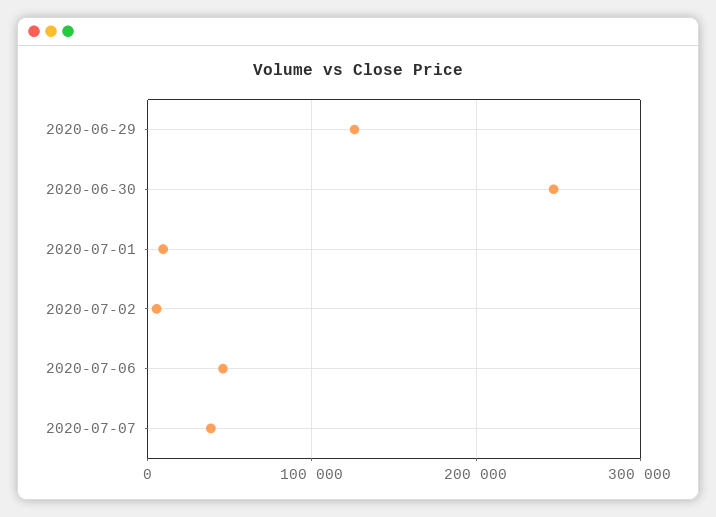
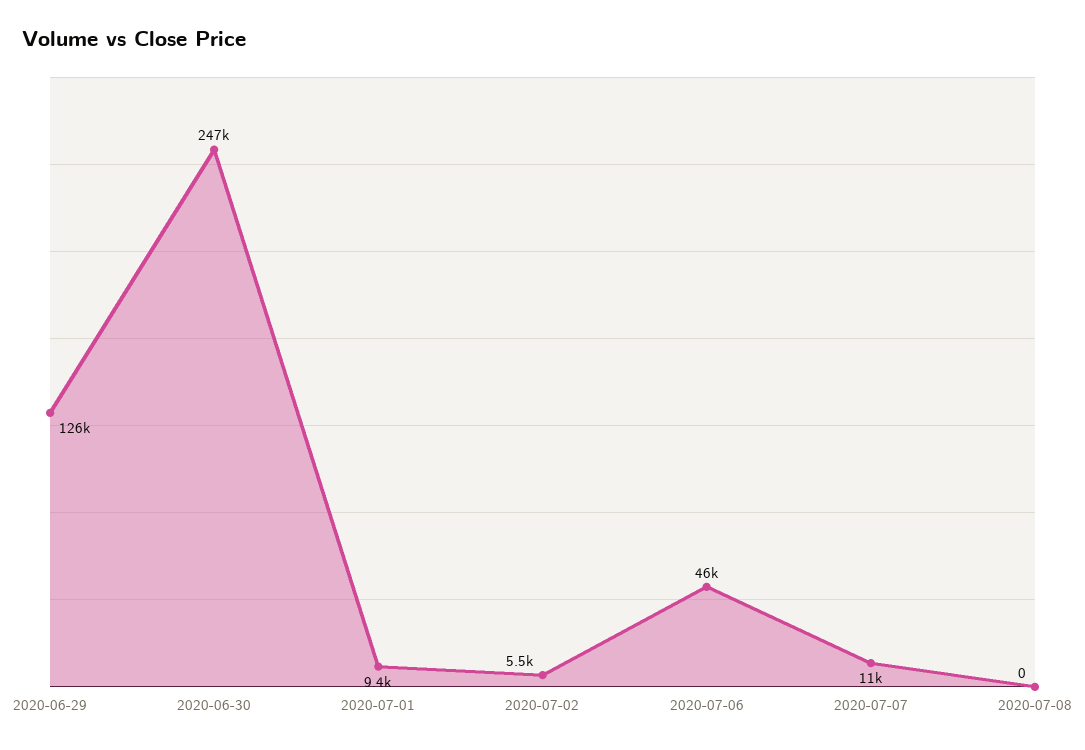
2020-07-07: 40000 -> 11000
2020-07-08: none -> 0

